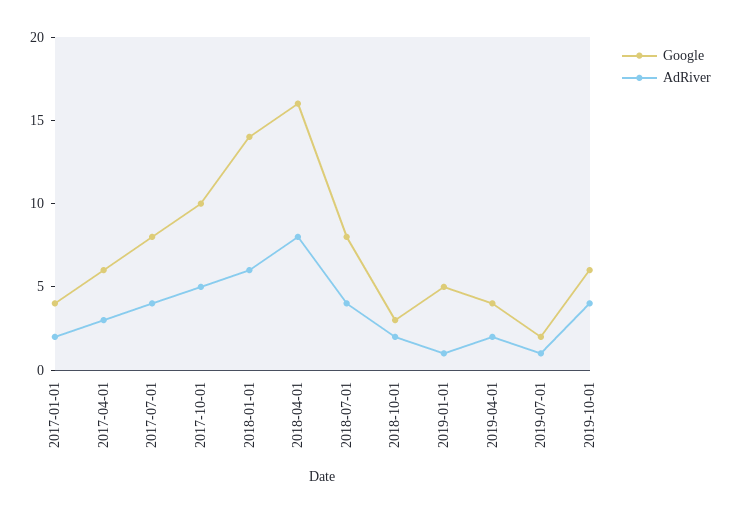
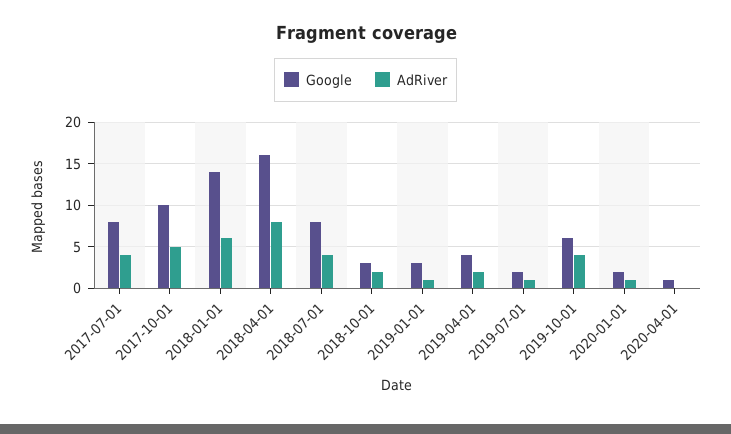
Google, 2017-01-01: 4 -> none
AdRiver, 2017-01-01: 2 -> none
Google, 2017-04-01: 6 -> none
AdRiver, 2017-04-01: 3 -> none
Google, 2019-01-01: 5 -> 3
Google, 2020-01-01: none -> 2
AdRiver, 2020-01-01: none -> 1
Google, 2020-04-01: none -> 1
AdRiver, 2020-04-01: none -> 0

